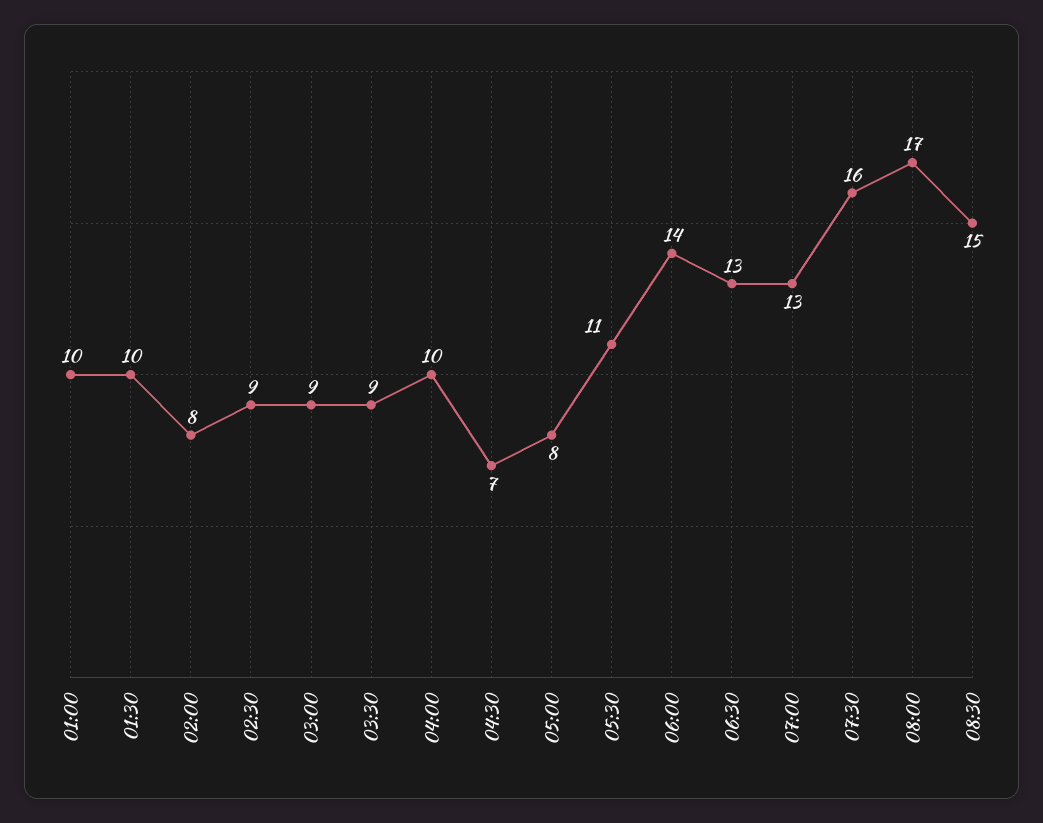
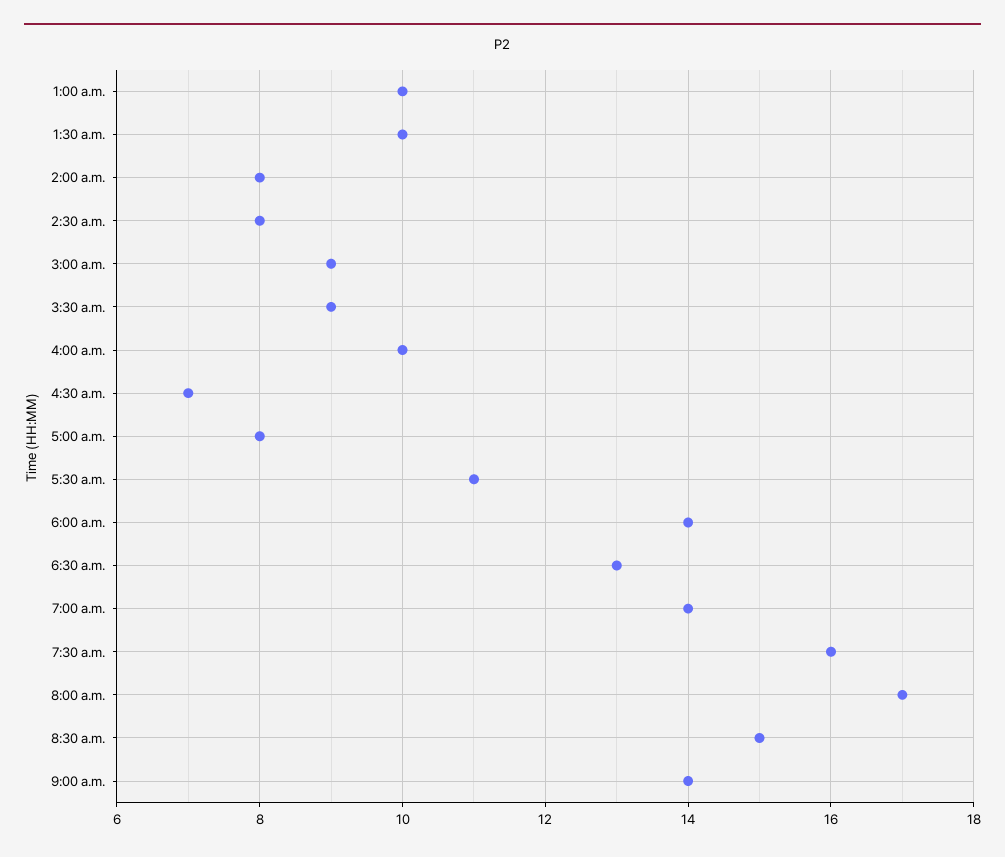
02:30: 9 -> 8
07:00: 13 -> 14
9:00 a.m.: none -> 14

